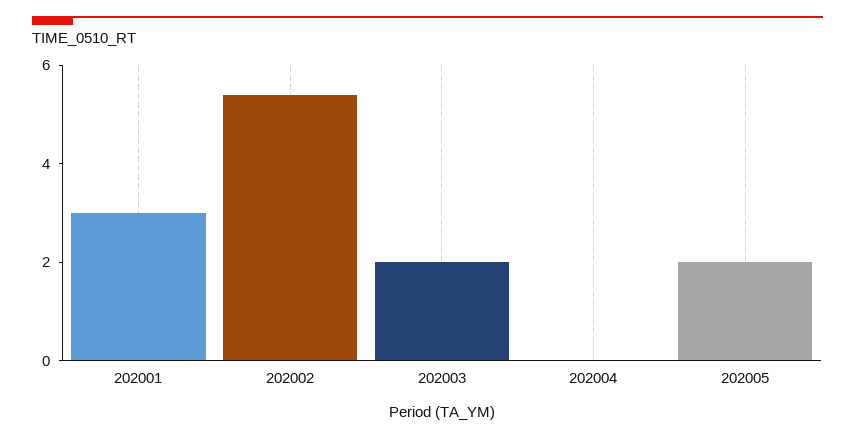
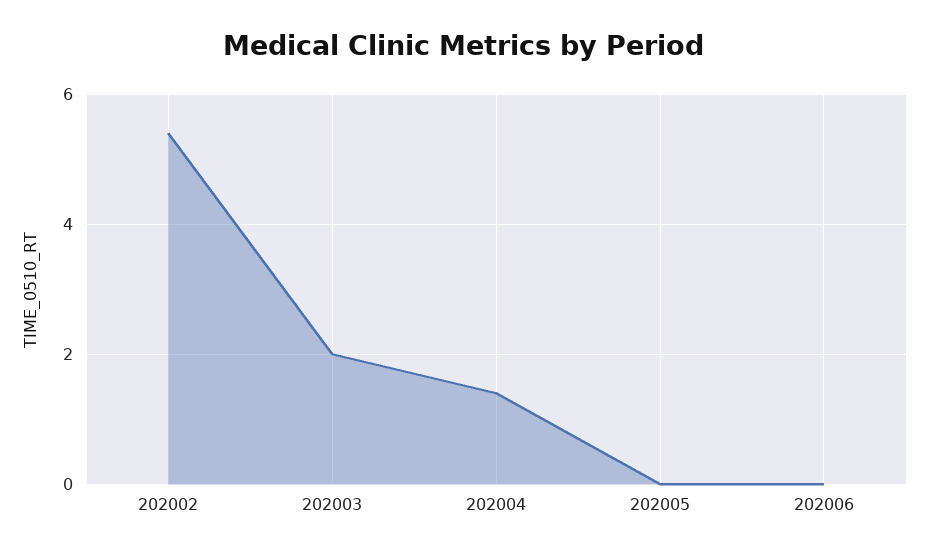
202001: 3 -> none
202004: 0 -> 1.5
202005: 2 -> 0
202006: none -> 0

